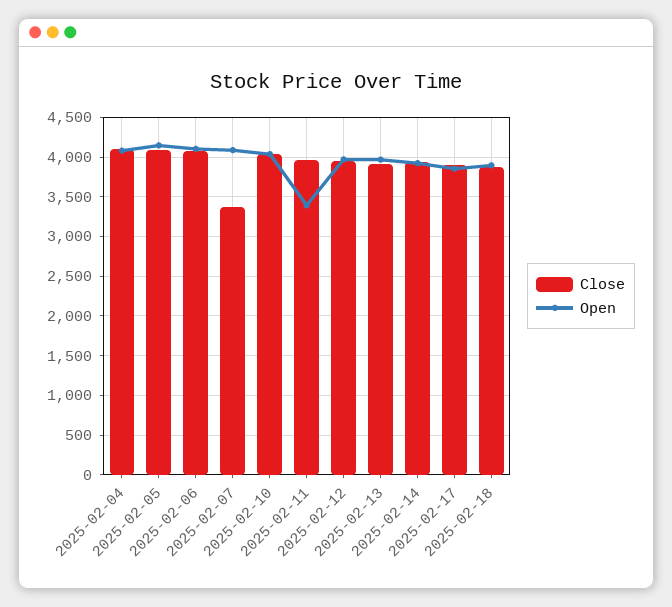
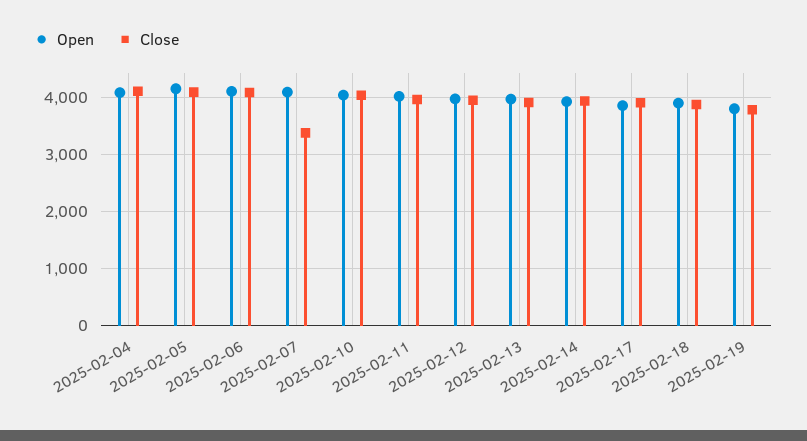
Open, 2025-02-11: 3400 -> 4000
Open, 2025-02-19: none -> 3800
Close, 2025-02-19: none -> 3800

